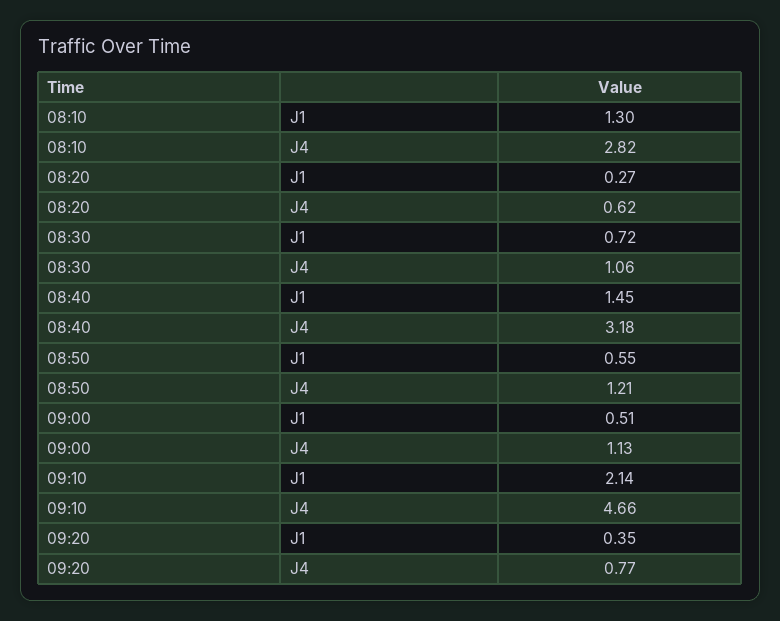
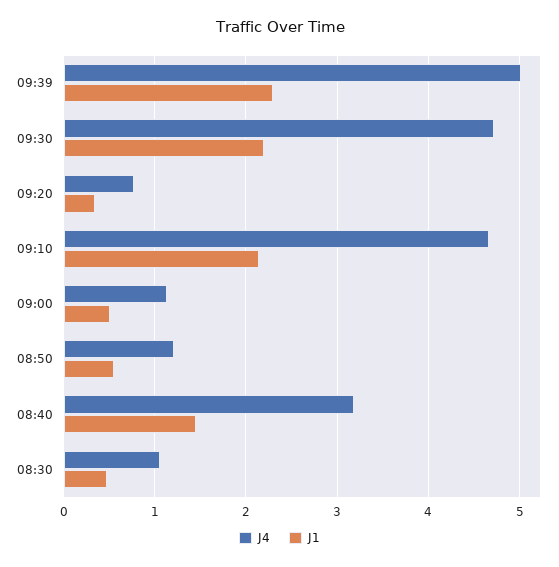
J1, 08:10: 1.3 -> none
J4, 08:10: 2.82 -> none
J1, 08:20: 0.27 -> none
J4, 08:20: 0.62 -> none
J1, 08:30: 0.72 -> 0.5
J4, 09:39: none -> 5
J1, 09:39: none -> 2.3
J4, 09:30: none -> 4.7
J1, 09:30: none -> 2.2

